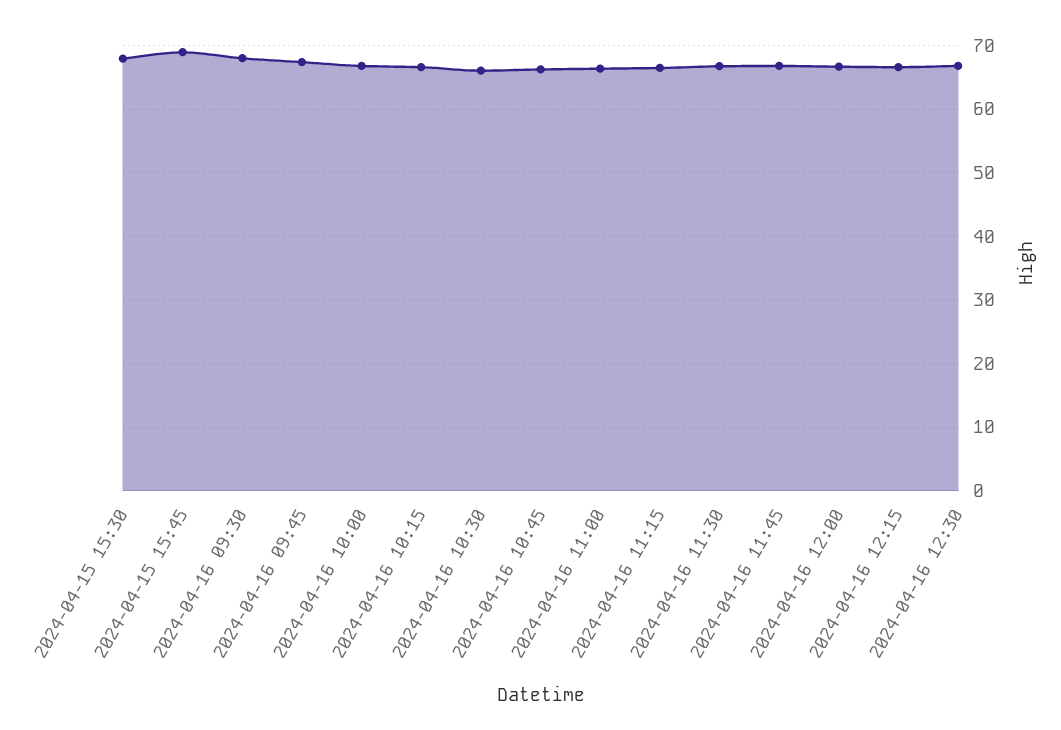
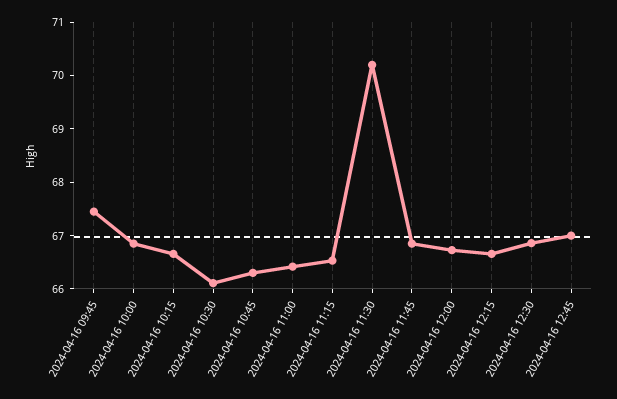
2024-04-15 15:30: 68 -> none
2024-04-15 15:45: 69 -> none
2024-04-16 09:30: 68 -> none
2024-04-16 11:30: 67 -> 70.2
2024-04-16 12:45: none -> 67

